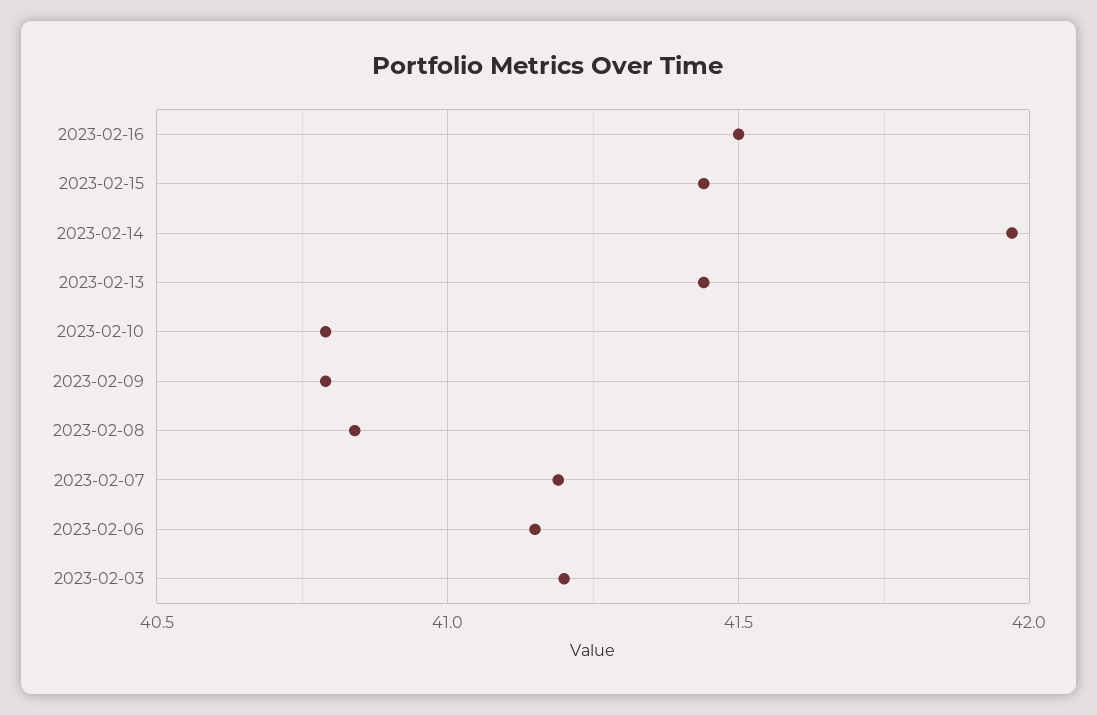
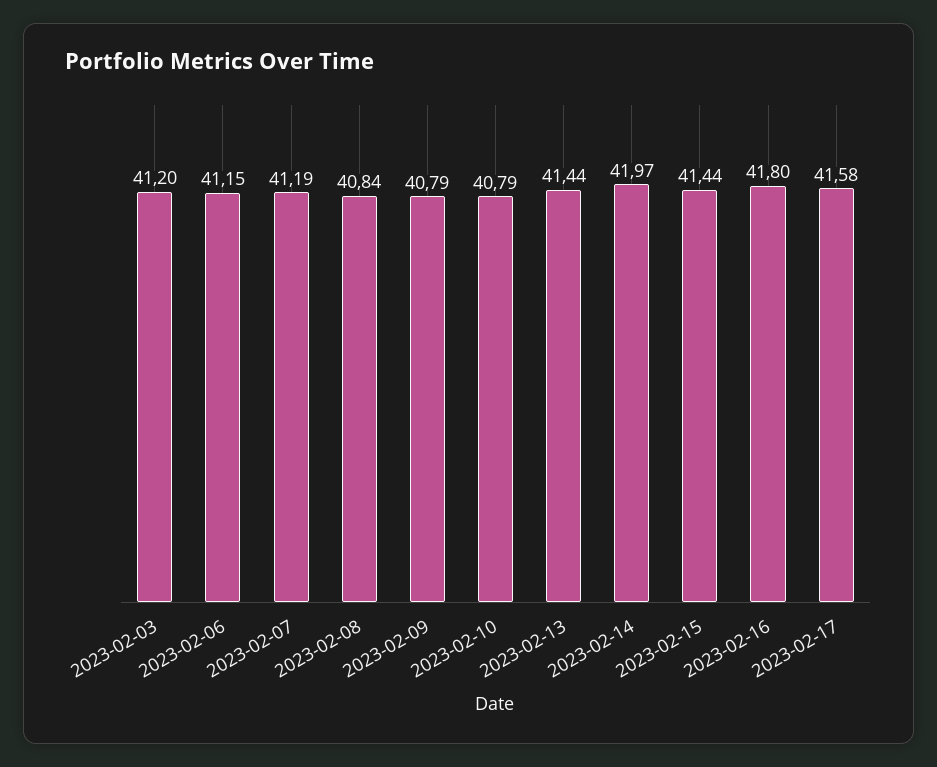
2023-02-16: 41.5 -> 41.8
2023-02-17: none -> 41.58

